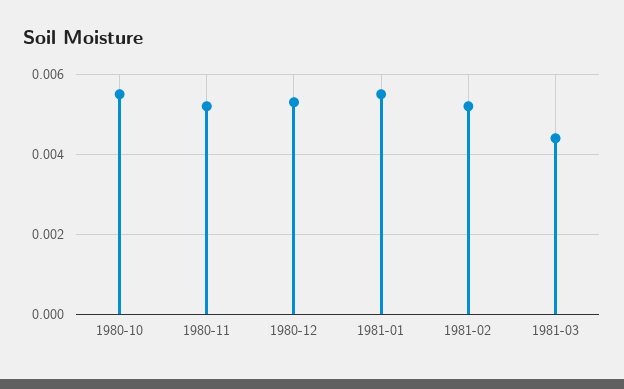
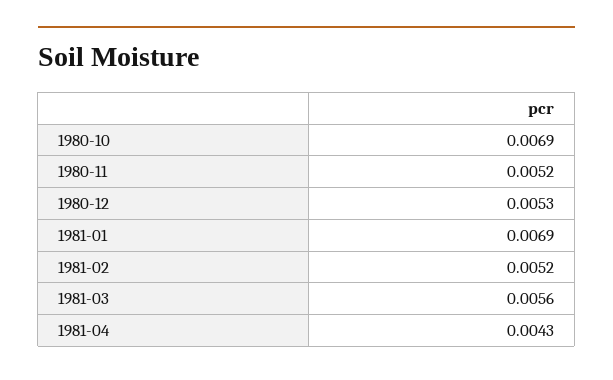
1980-10: 0.0055 -> 0.0069
1981-01: 0.0055 -> 0.0069
1981-03: 0.0045 -> 0.0056
1981-04: none -> 0.0043

